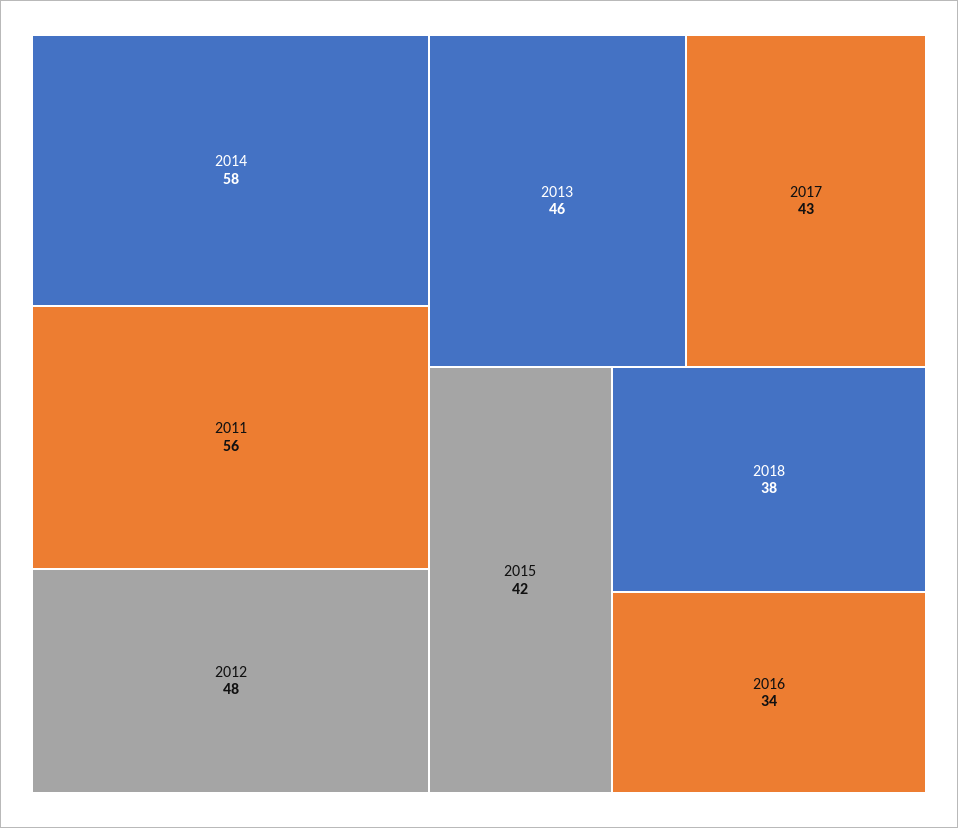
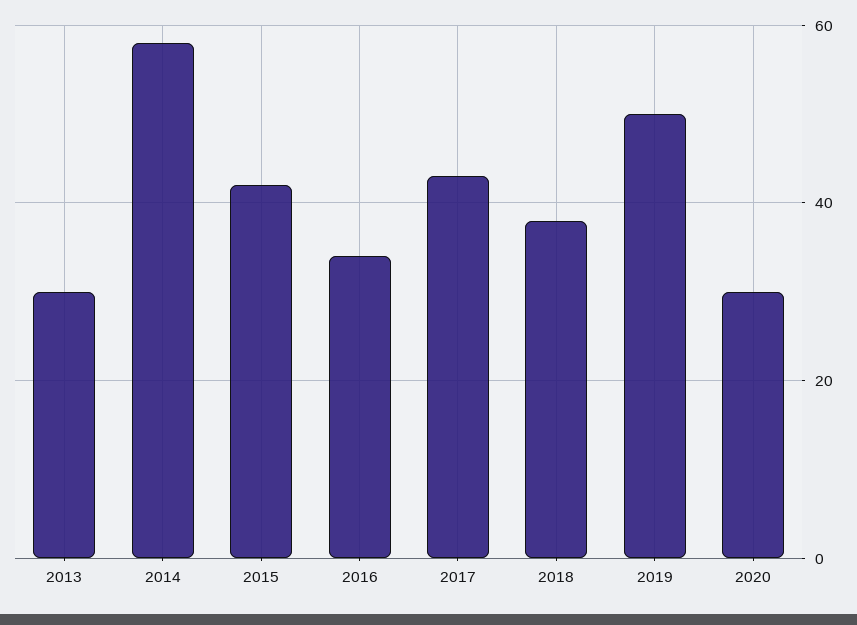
2011: 56 -> none
2012: 48 -> none
2013: 46 -> 30
2019: none -> 50
2020: none -> 30

